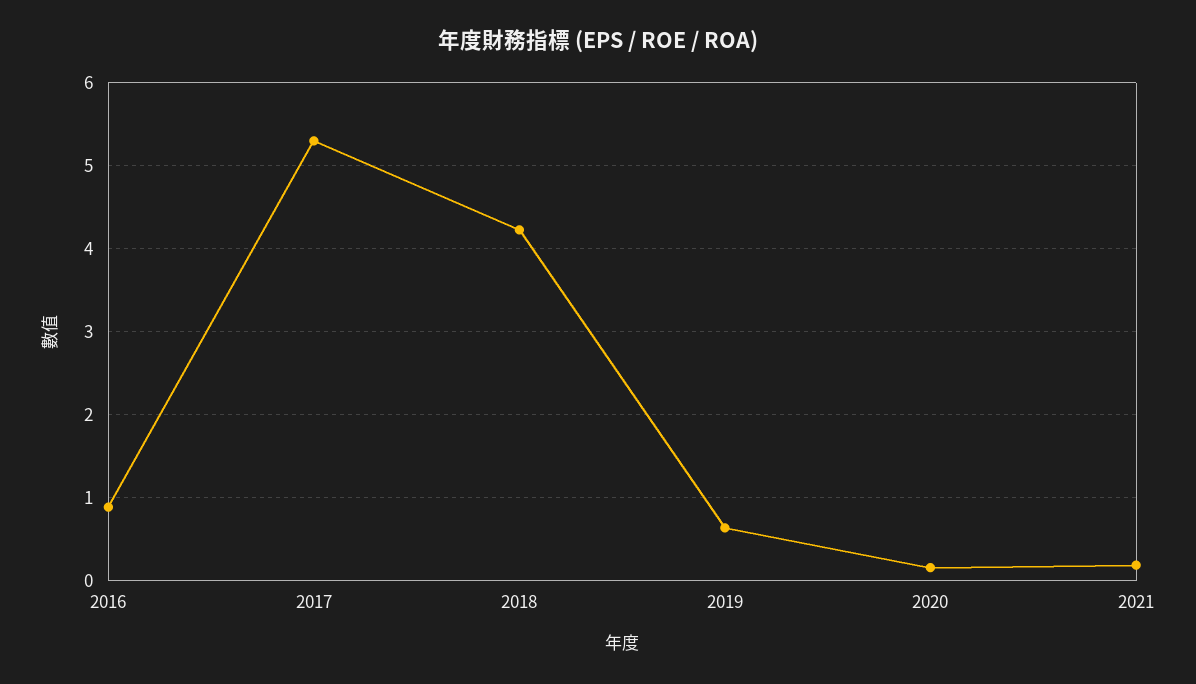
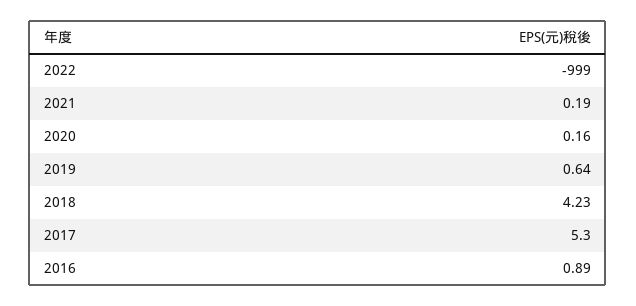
2022: none -> -999

